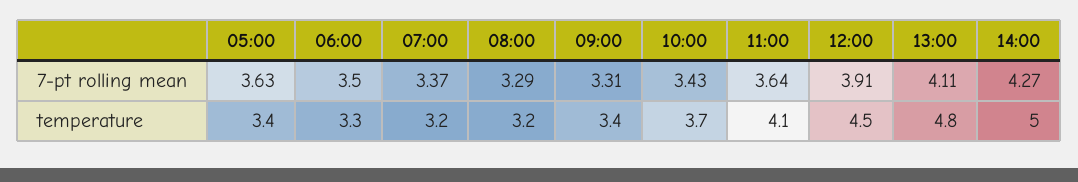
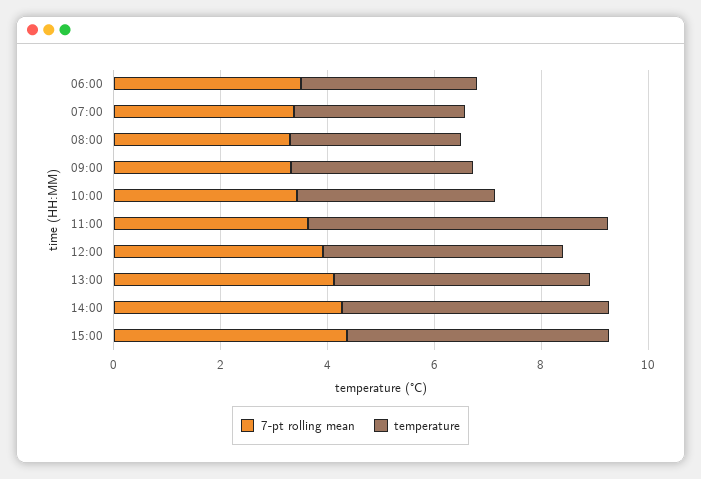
7-pt rolling mean, 05:00: 3.63 -> none
temperature, 05:00: 3.4 -> none
temperature, 11:00: 4.1 -> 5.5
7-pt rolling mean, 15:00: none -> 4.5
temperature, 15:00: none -> 5

